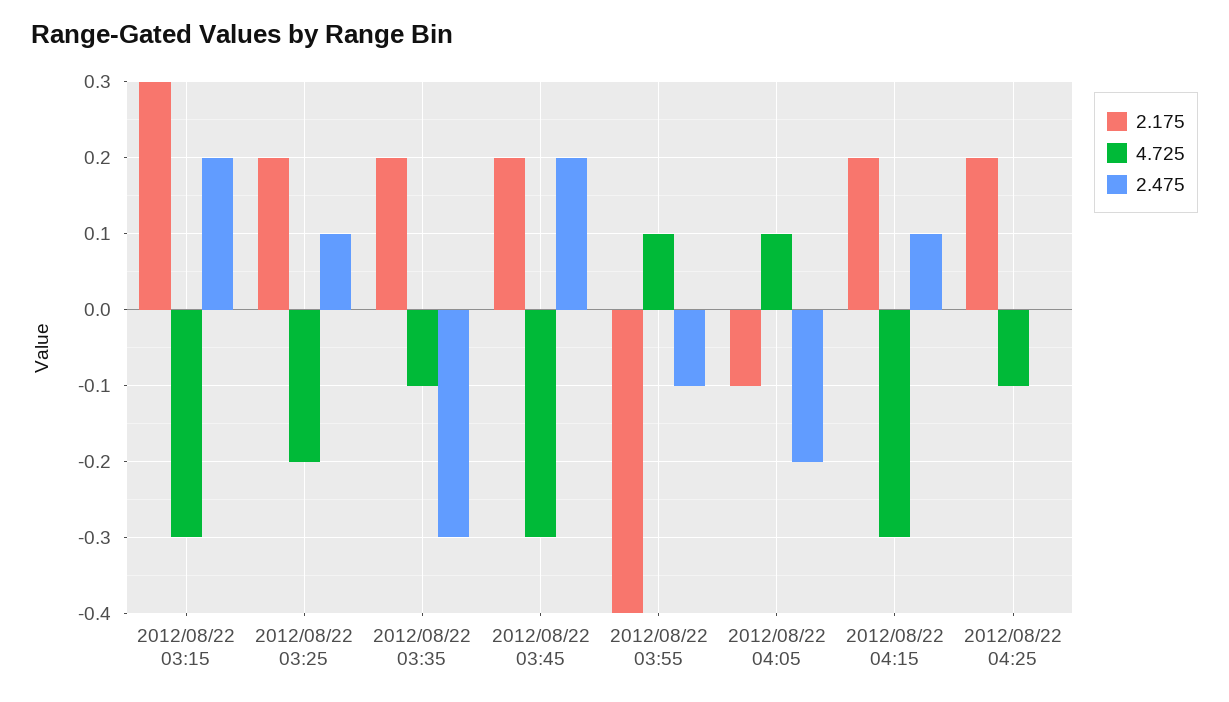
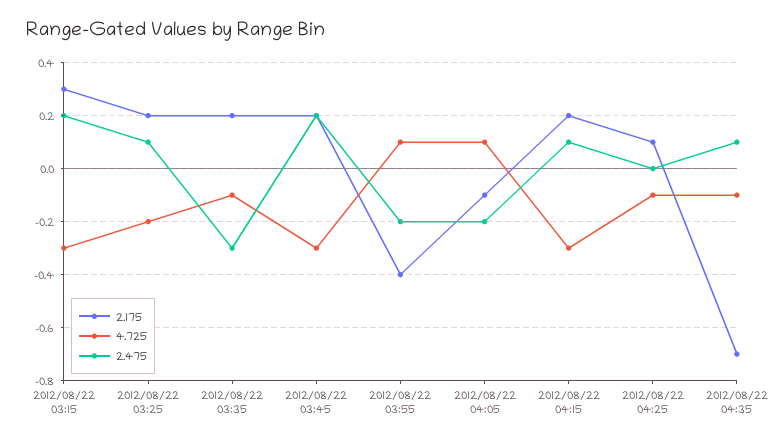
2.475, 2012/08/22 03:55: -0.1 -> -0.2
2.175, 2012/08/22 04:25: 0.2 -> 0.1
2.175, 2012/08/22 04:35: none -> -0.7
4.725, 2012/08/22 04:35: none -> -0.1
2.475, 2012/08/22 04:35: none -> 0.1

